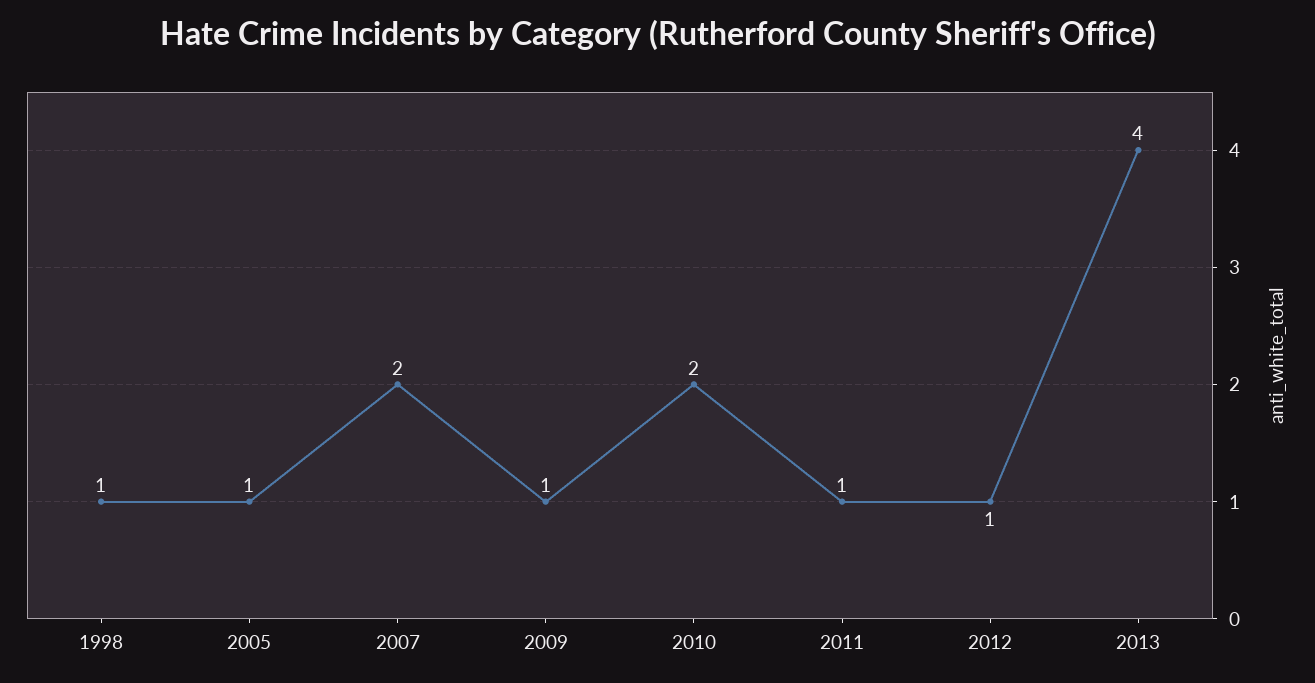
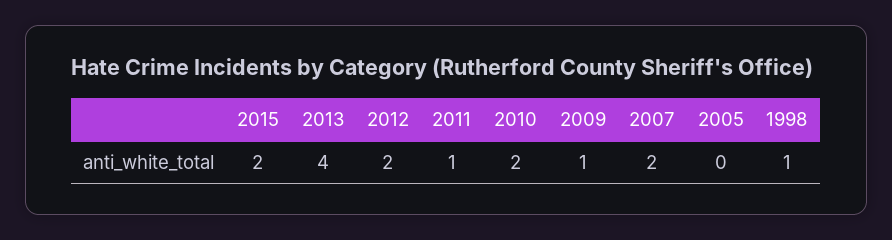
2005: 1 -> 0
2012: 1 -> 2
2015: none -> 2

